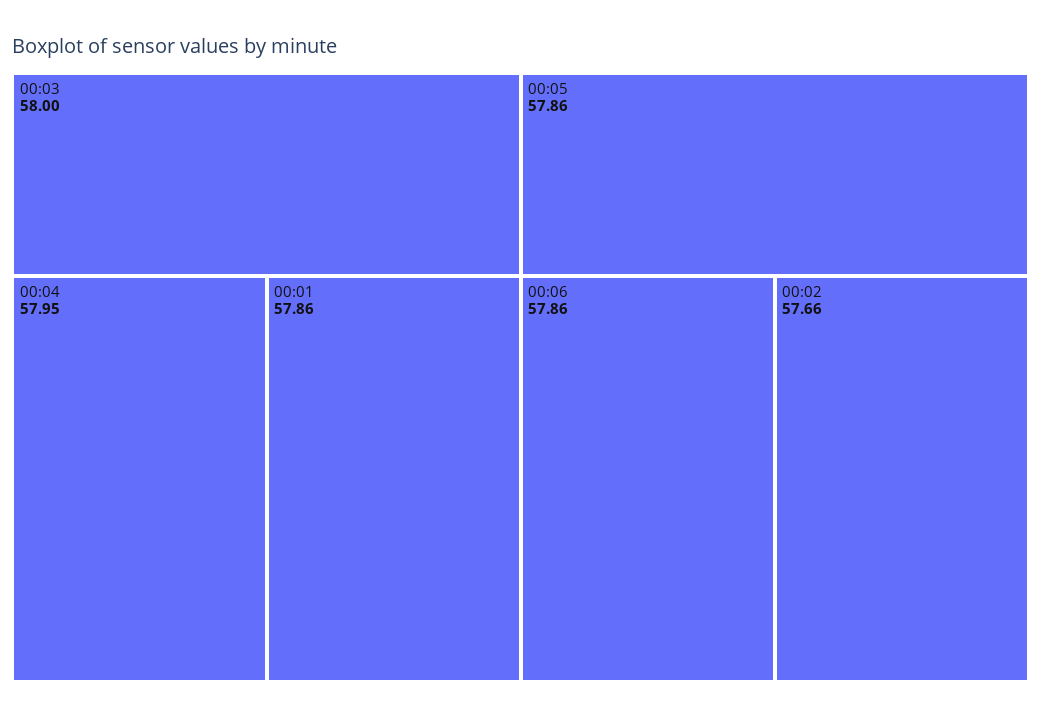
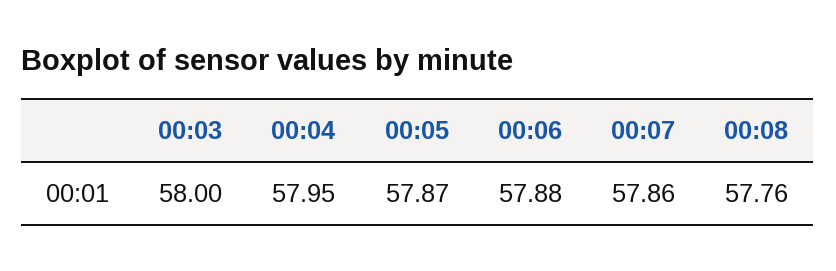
00:01: 57.86 -> none
00:05: 57.86 -> 57.87
00:06: 57.86 -> 57.88
00:02: 57.66 -> none
00:07: none -> 57.86
00:08: none -> 57.76

